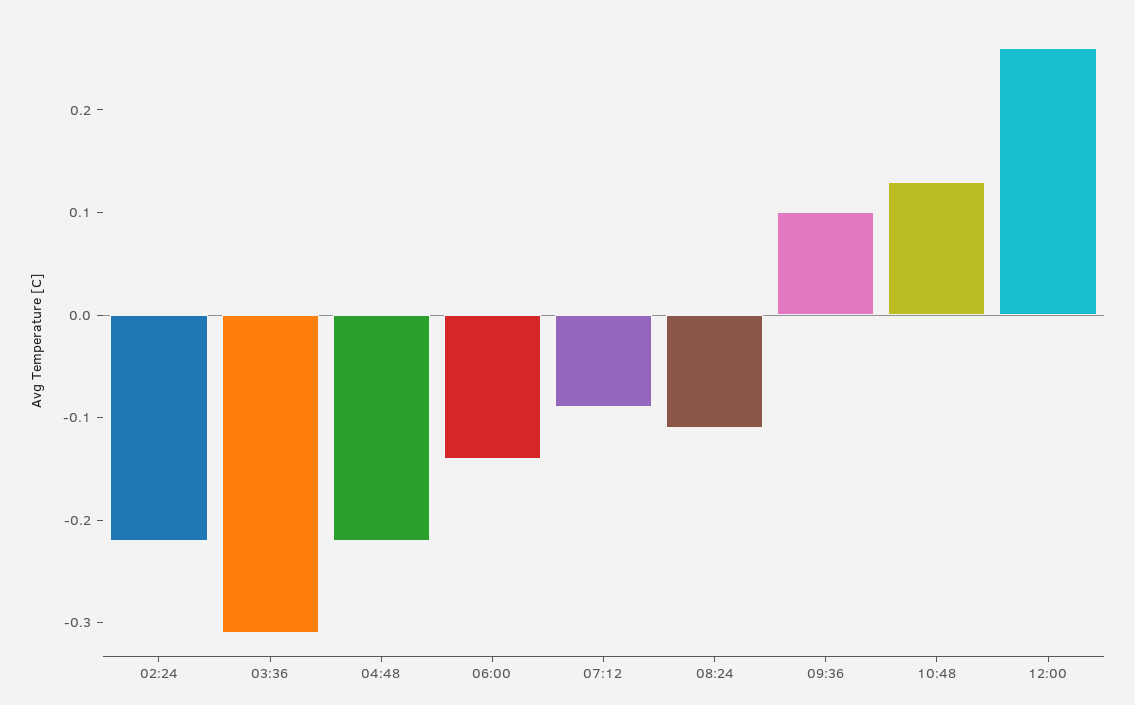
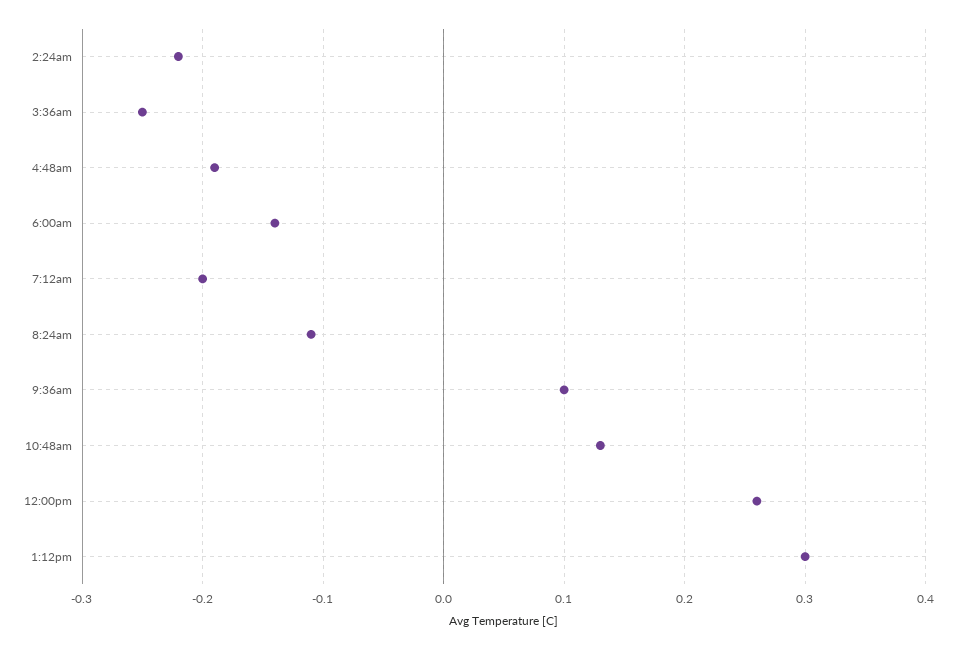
03:36: -0.31 -> -0.25
04:48: -0.22 -> -0.19
07:12: -0.09 -> -0.2
1:12pm: none -> 0.3

